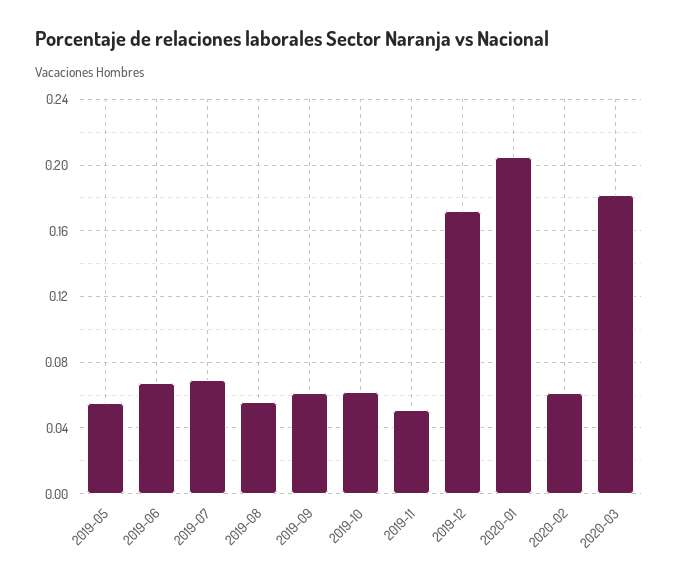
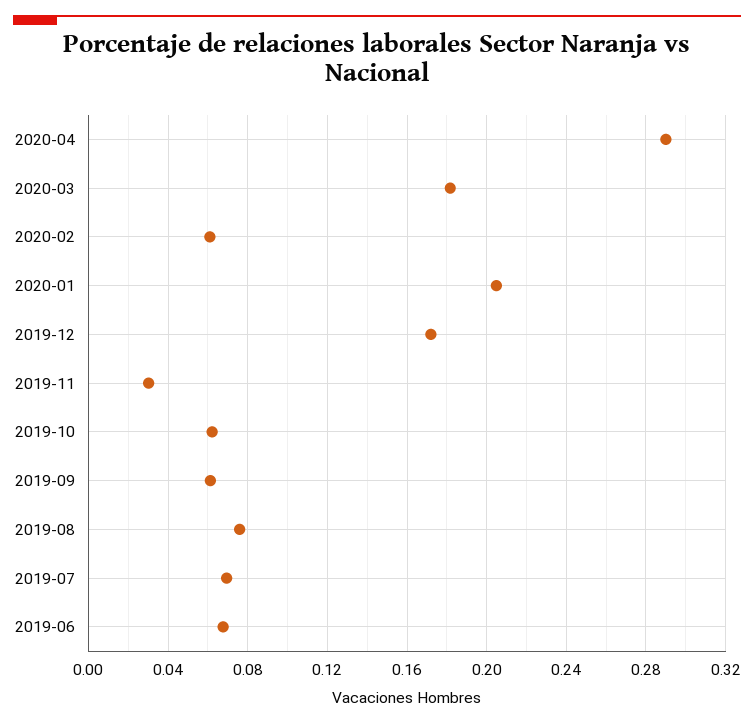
2019-05: 0.055 -> none
2019-08: 0.055 -> 0.075
2019-11: 0.05 -> 0.03
2020-04: none -> 0.29

